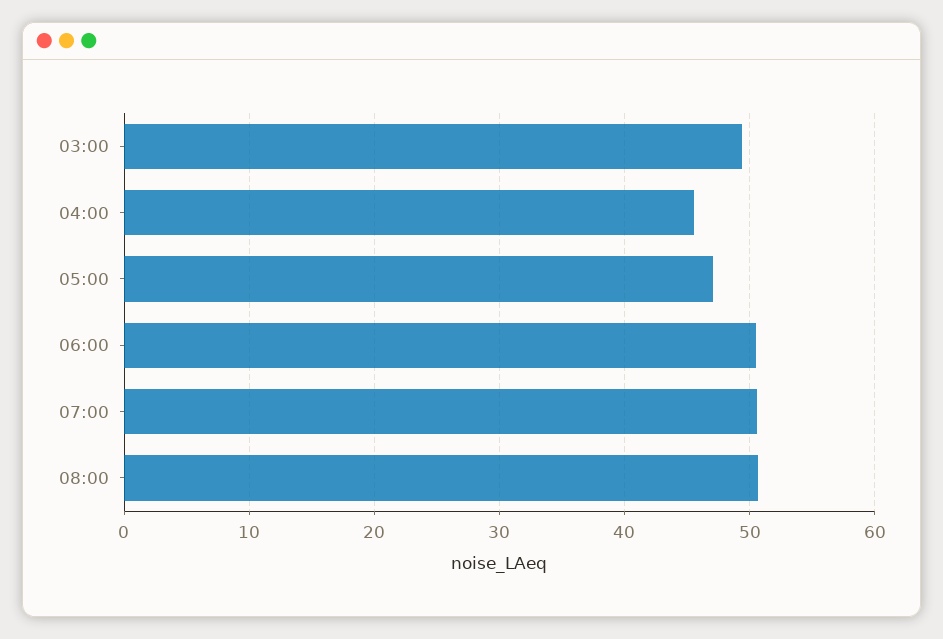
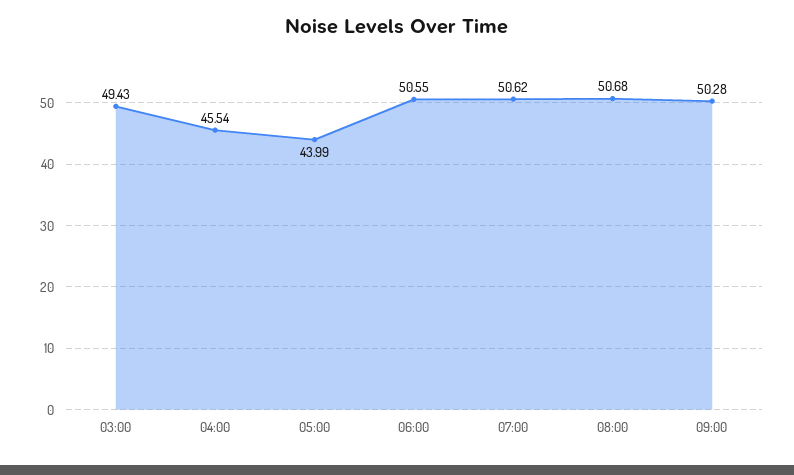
05:00: 47 -> 43.99
09:00: none -> 50.28

